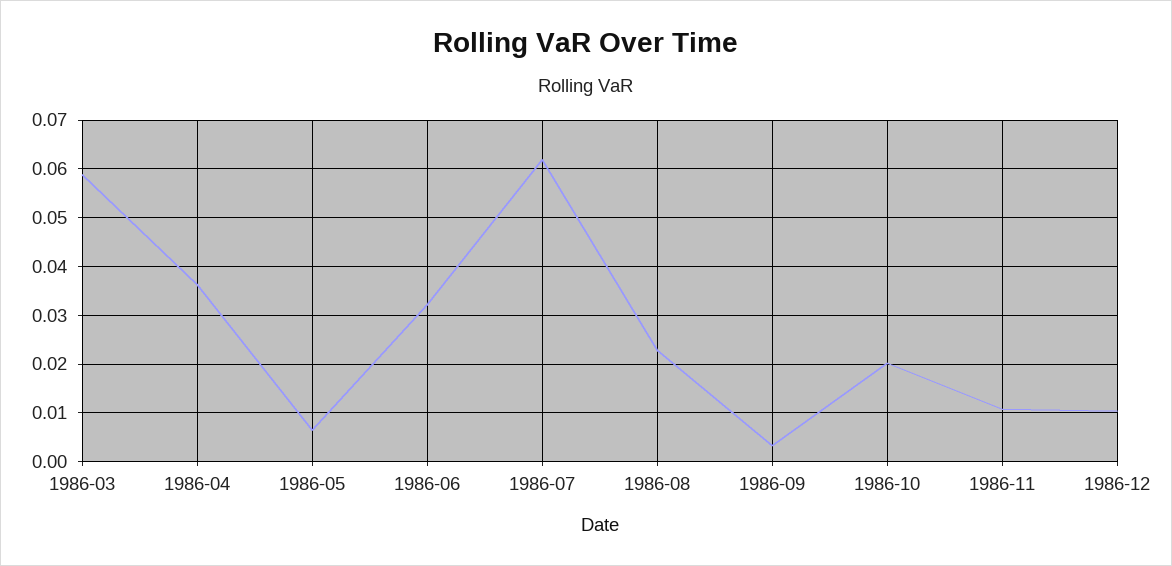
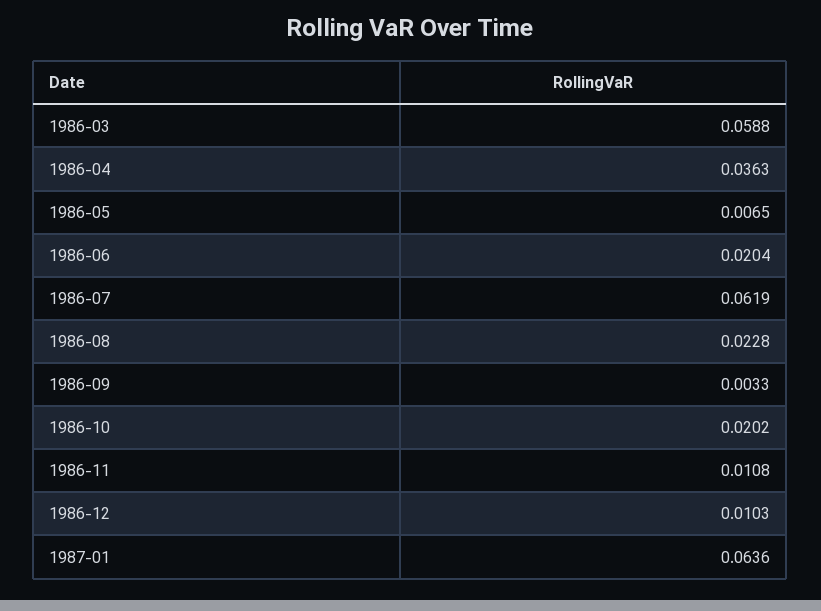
1986-06: 0.032 -> 0.0204
1987-01: none -> 0.0636

